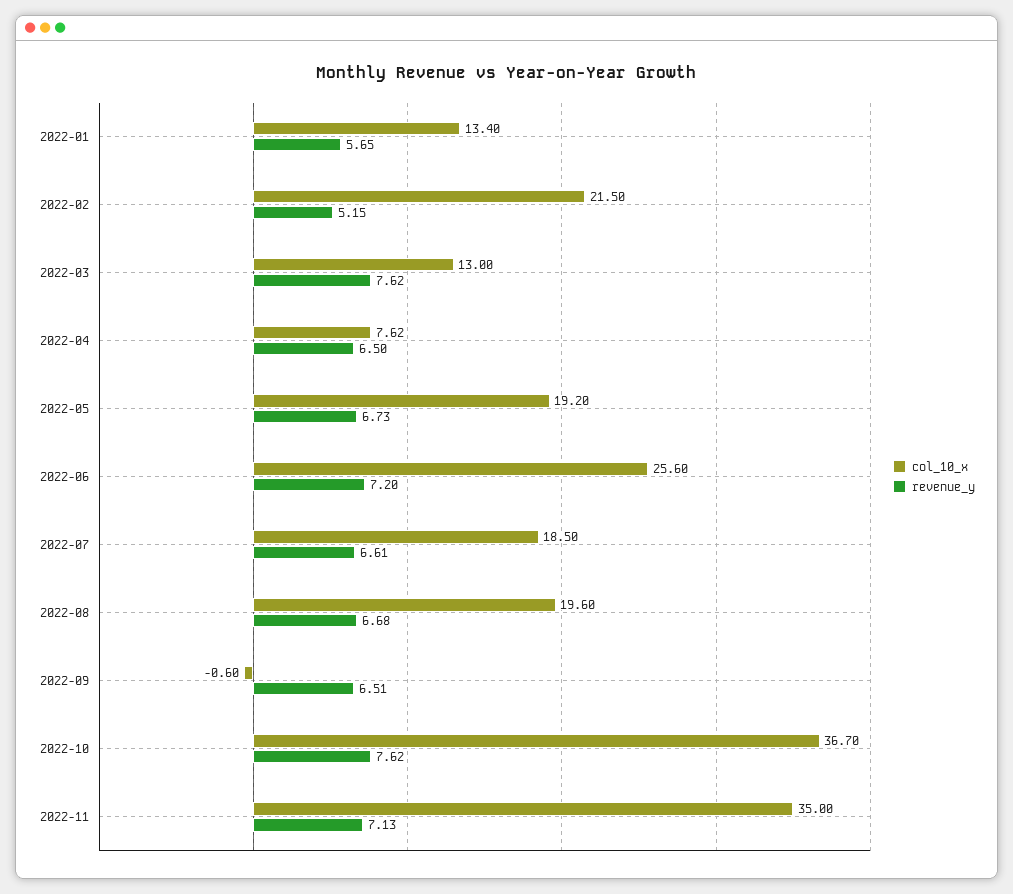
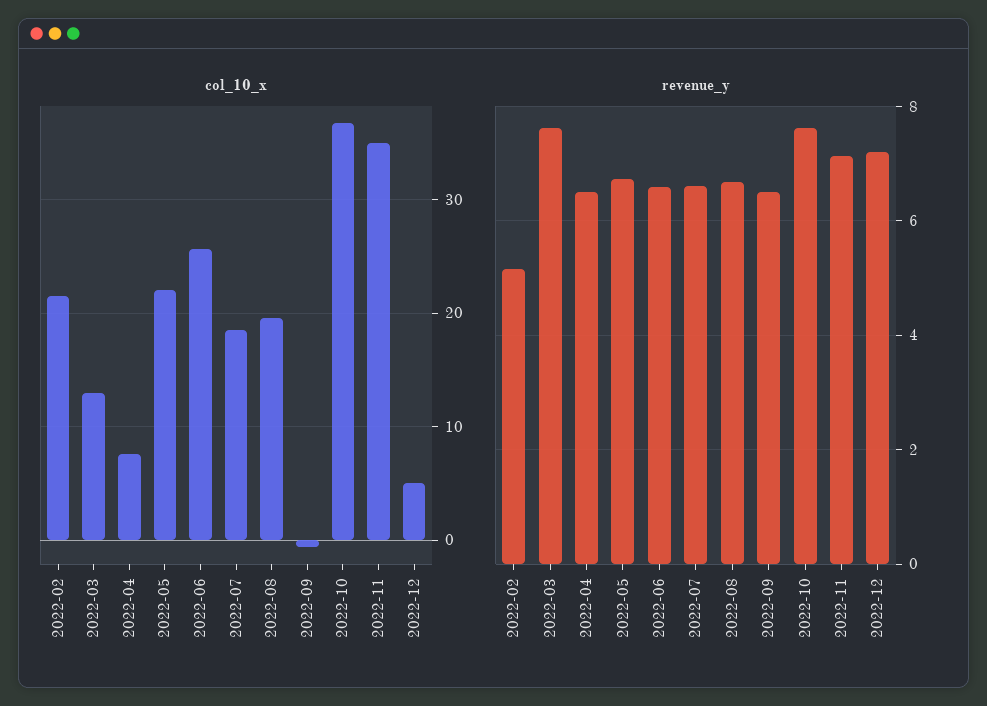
col_10_x, 2022-01: 13.4 -> none
revenue_y, 2022-01: 5.65 -> none
col_10_x, 2022-05: 19.2 -> 22
revenue_y, 2022-06: 7.2 -> 6.6
col_10_x, 2022-12: none -> 5
revenue_y, 2022-12: none -> 7.2

